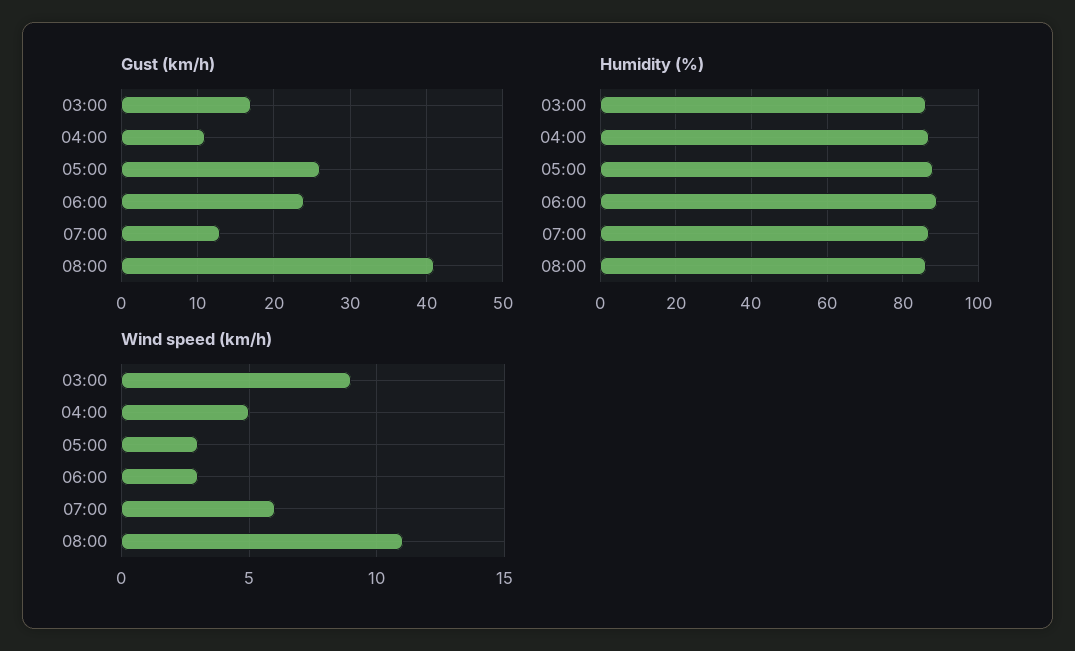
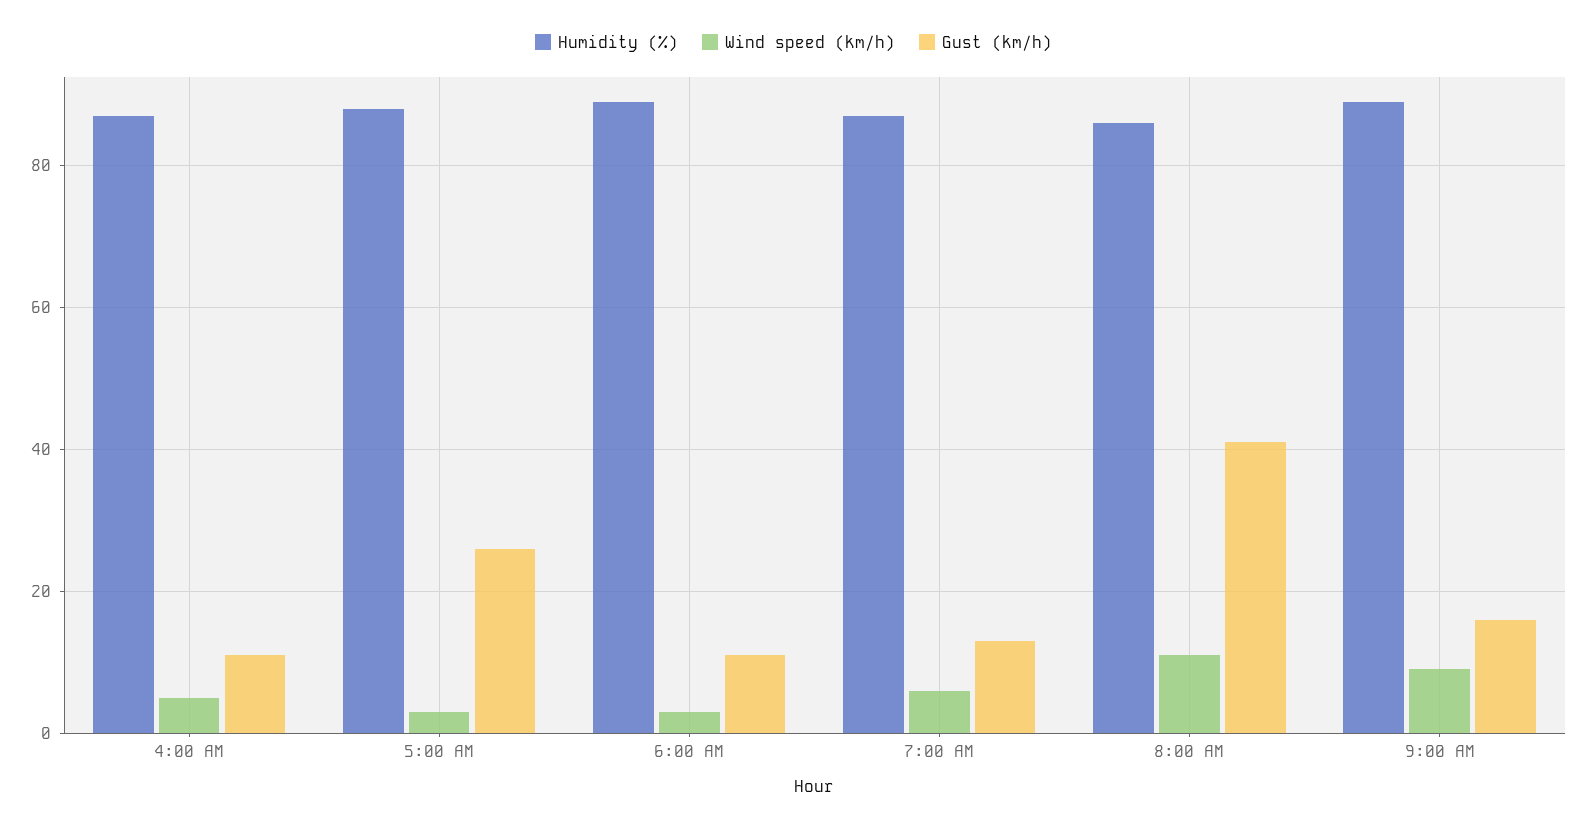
Gust (km/h), 03:00: 17 -> none
Gust (km/h), 06:00: 24 -> 10
Humidity (%), 03:00: 85 -> none
Wind speed (km/h), 03:00: 9 -> none
Humidity (%), 9:00 AM: none -> 90
Wind speed (km/h), 9:00 AM: none -> 10
Gust (km/h), 9:00 AM: none -> 15

